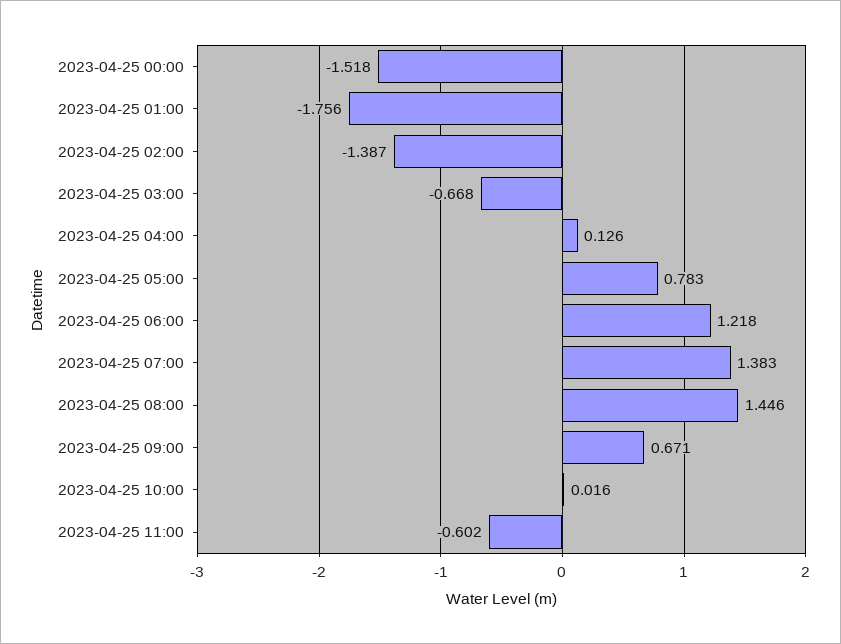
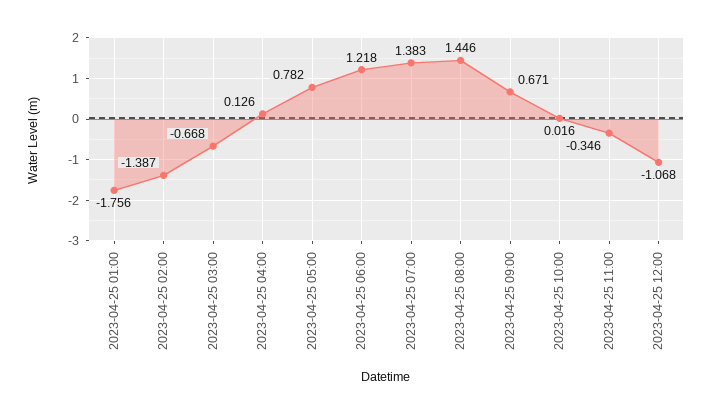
2023-04-25 00:00: -1.518 -> none
2023-04-25 05:00: 0.783 -> 0.782
2023-04-25 11:00: -0.602 -> -0.346
2023-04-25 12:00: none -> -1.068

